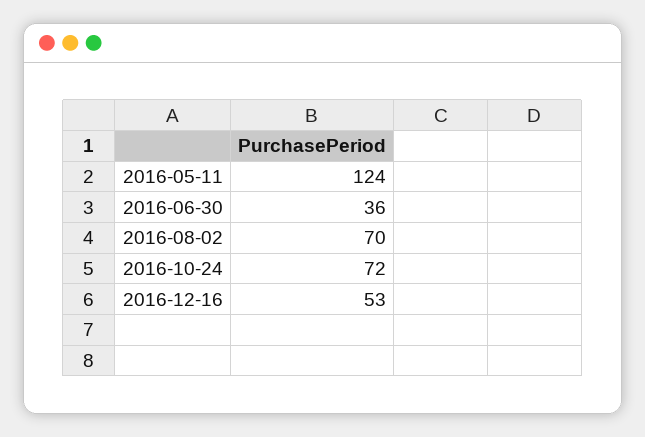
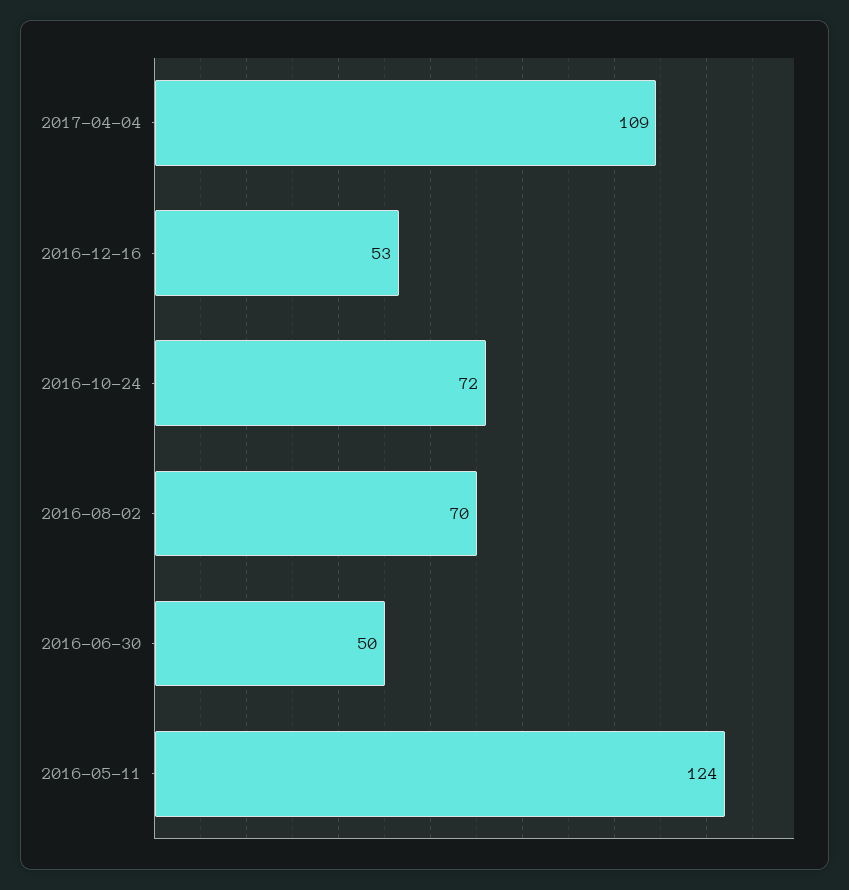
2016-06-30: 36 -> 50
2017-04-04: none -> 109

